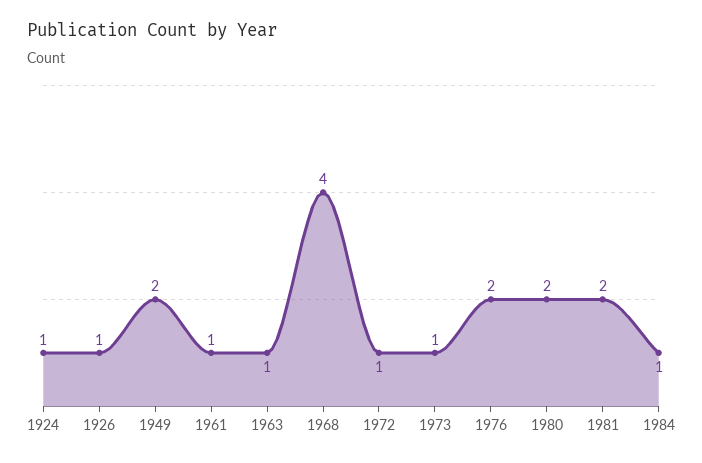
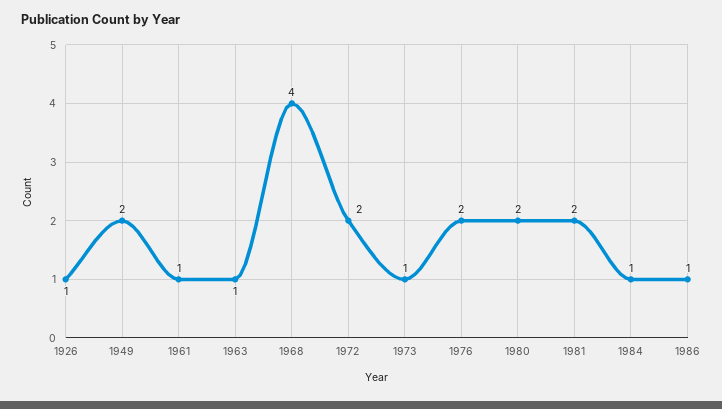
1924: 1 -> none
1972: 1 -> 2
1986: none -> 1

